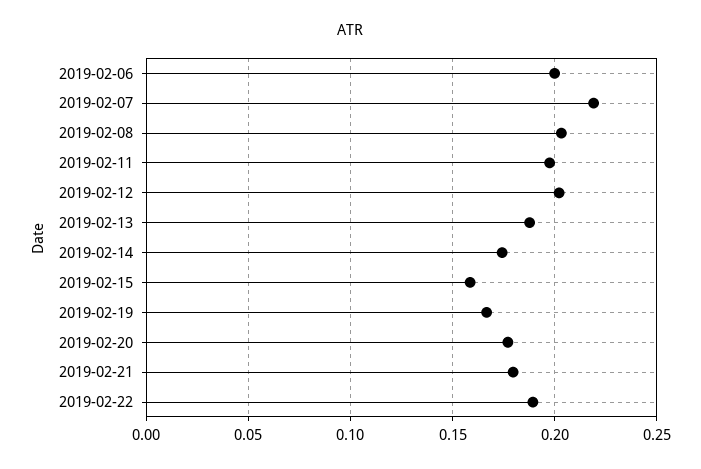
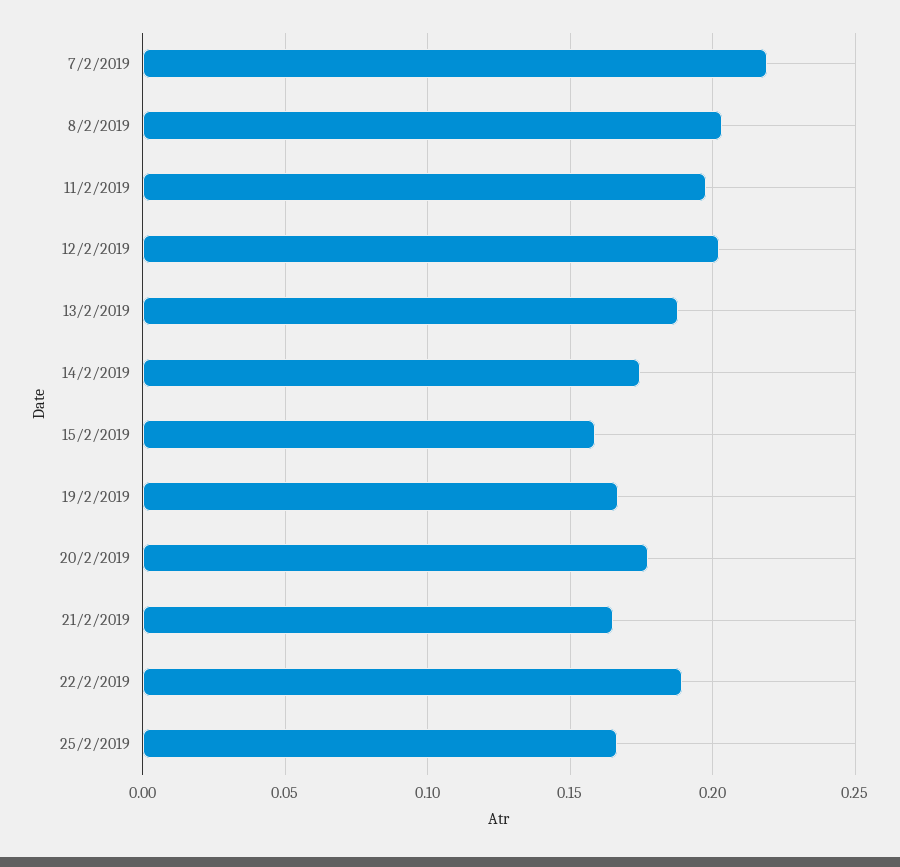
2019-02-06: 0.2 -> none
2019-02-21: 0.18 -> 0.165
25/2/2019: none -> 0.165

